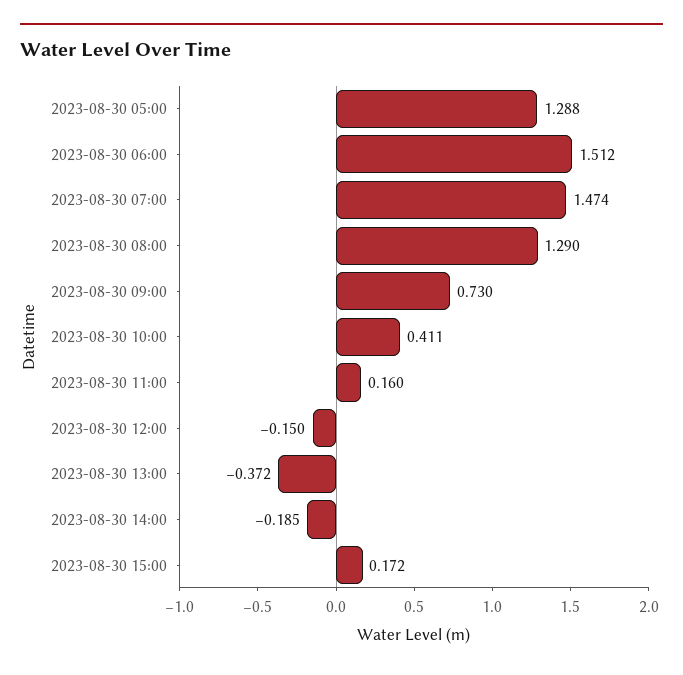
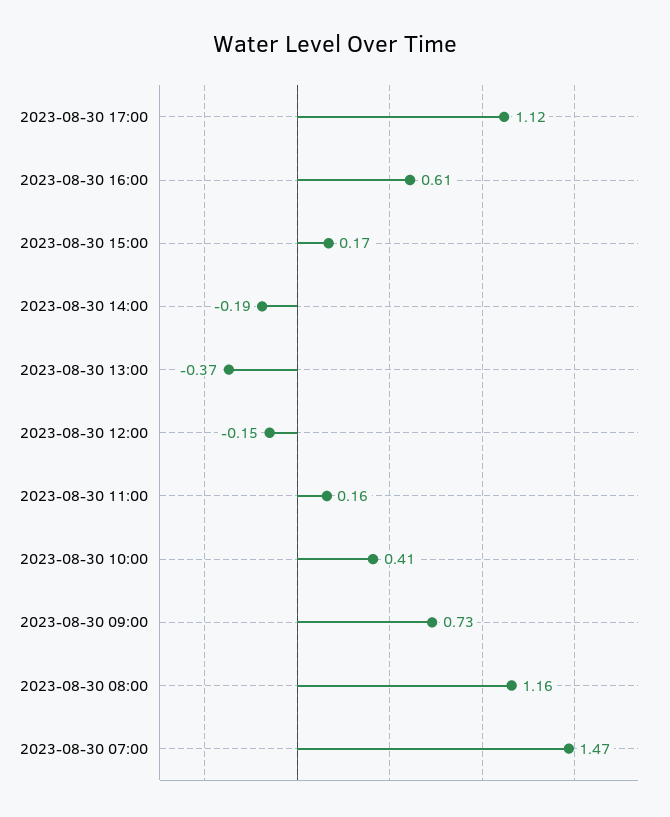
2023-08-30 05:00: 1.288 -> none
2023-08-30 06:00: 1.512 -> none
2023-08-30 08:00: 1.29 -> 1.16
2023-08-30 17:00: none -> 1.12
2023-08-30 16:00: none -> 0.61

